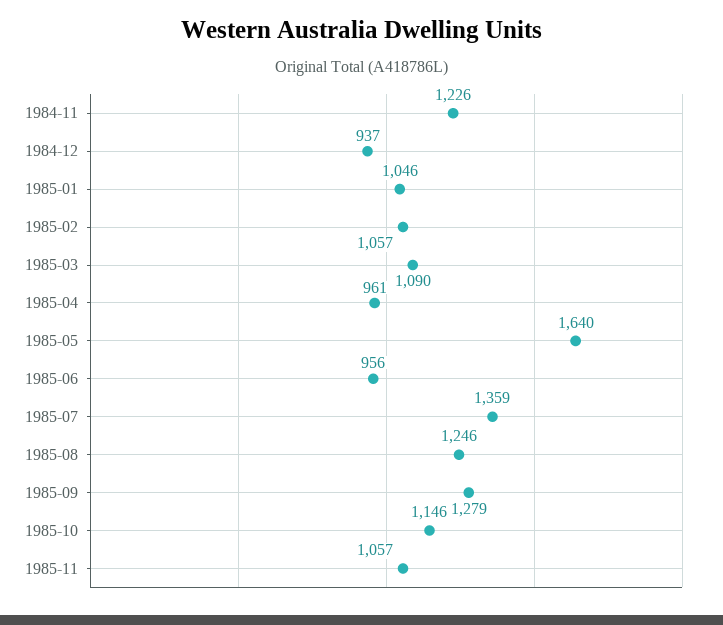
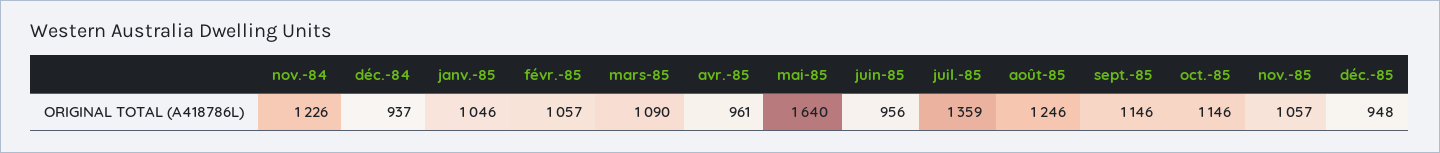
1985-09: 1279 -> 1146
déc.-85: none -> 948

